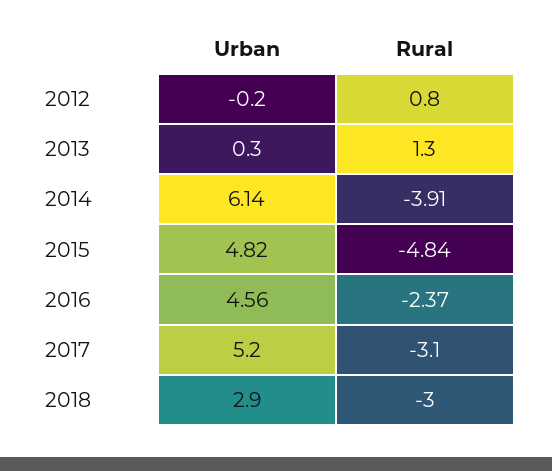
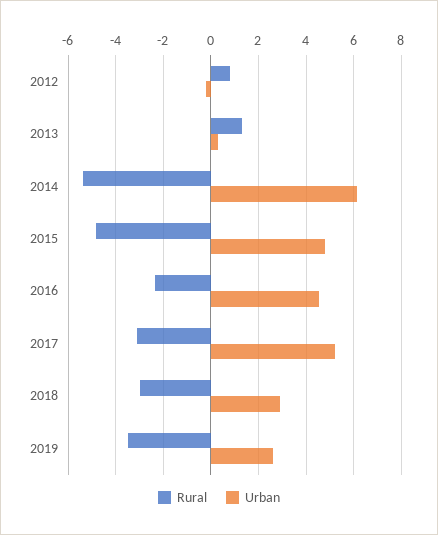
Rural, 2014: -3.91 -> -5.5
Rural, 2019: none -> -3.5
Urban, 2019: none -> 2.5

